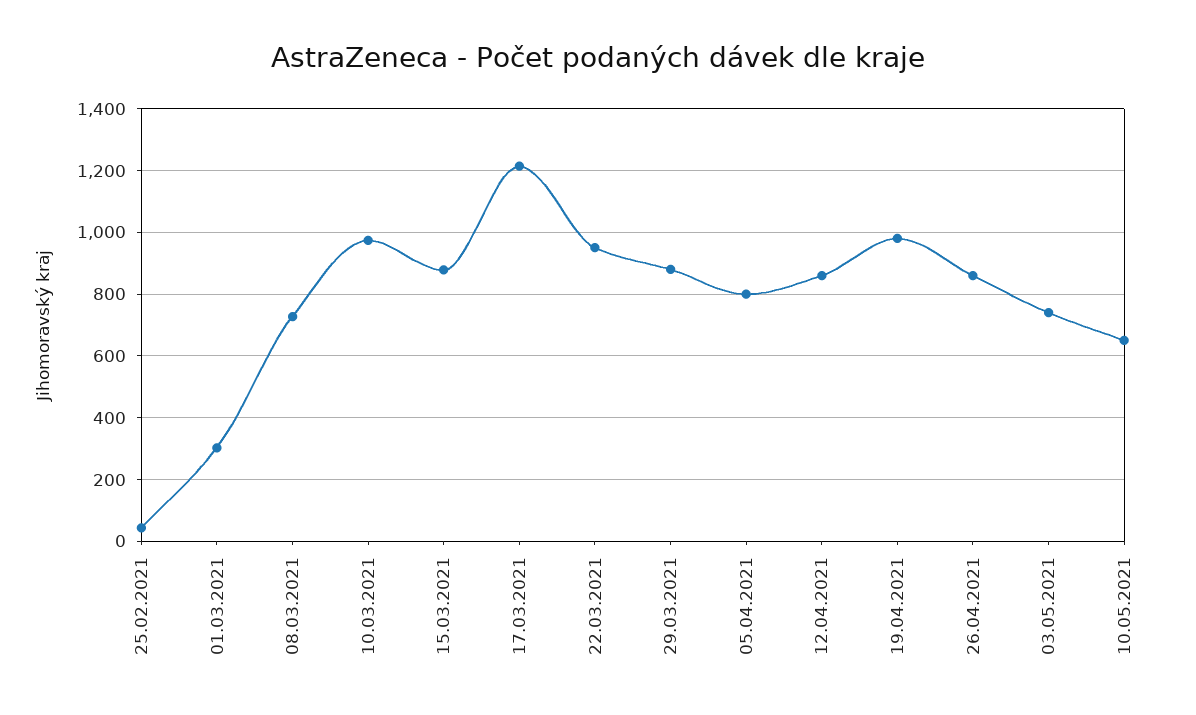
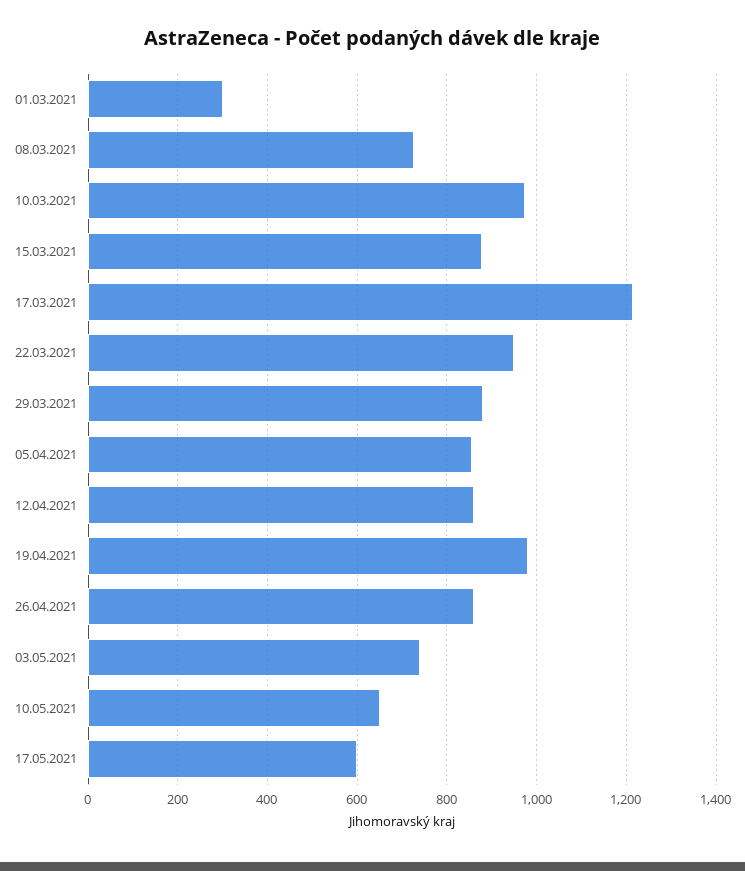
25.02.2021: 40 -> none
05.04.2021: 800 -> 860
17.05.2021: none -> 600

